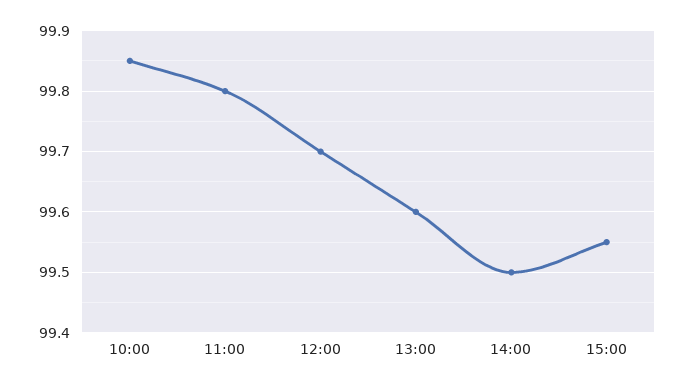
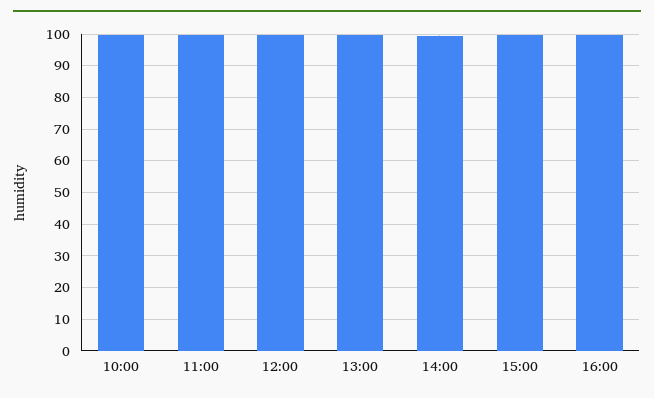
16:00: none -> 100

